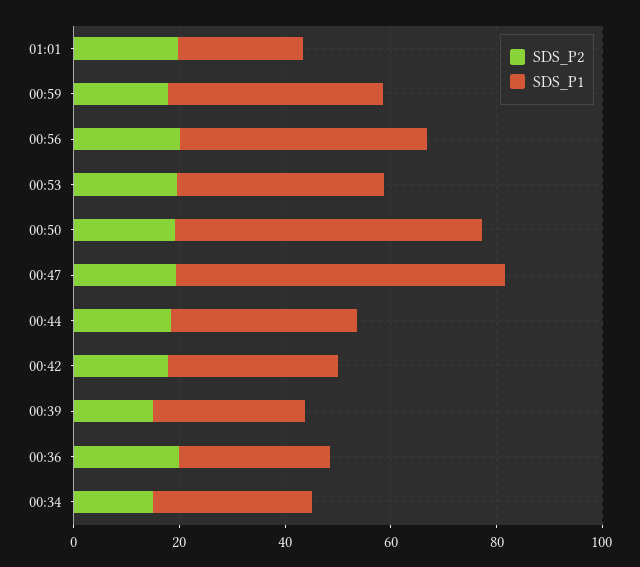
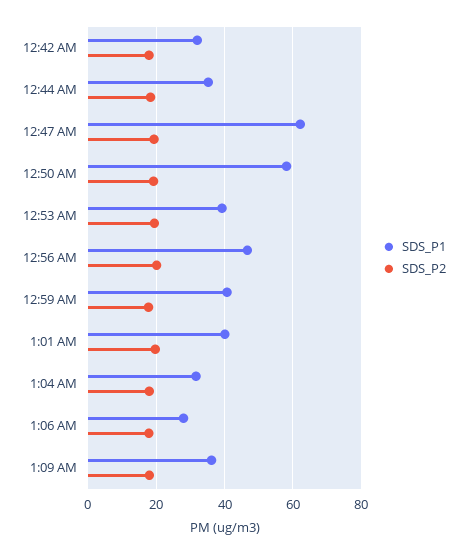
SDS_P1, 01:01: 25 -> 40
SDS_P2, 00:39: 15 -> none
SDS_P1, 00:39: 30 -> none
SDS_P2, 00:36: 20 -> none
SDS_P1, 00:36: 30 -> none
SDS_P2, 00:34: 15 -> none
SDS_P1, 00:34: 30 -> none
SDS_P1, 1:04 AM: none -> 32
SDS_P2, 1:04 AM: none -> 18
SDS_P1, 1:06 AM: none -> 28
SDS_P2, 1:06 AM: none -> 18
SDS_P1, 1:09 AM: none -> 36
SDS_P2, 1:09 AM: none -> 18

